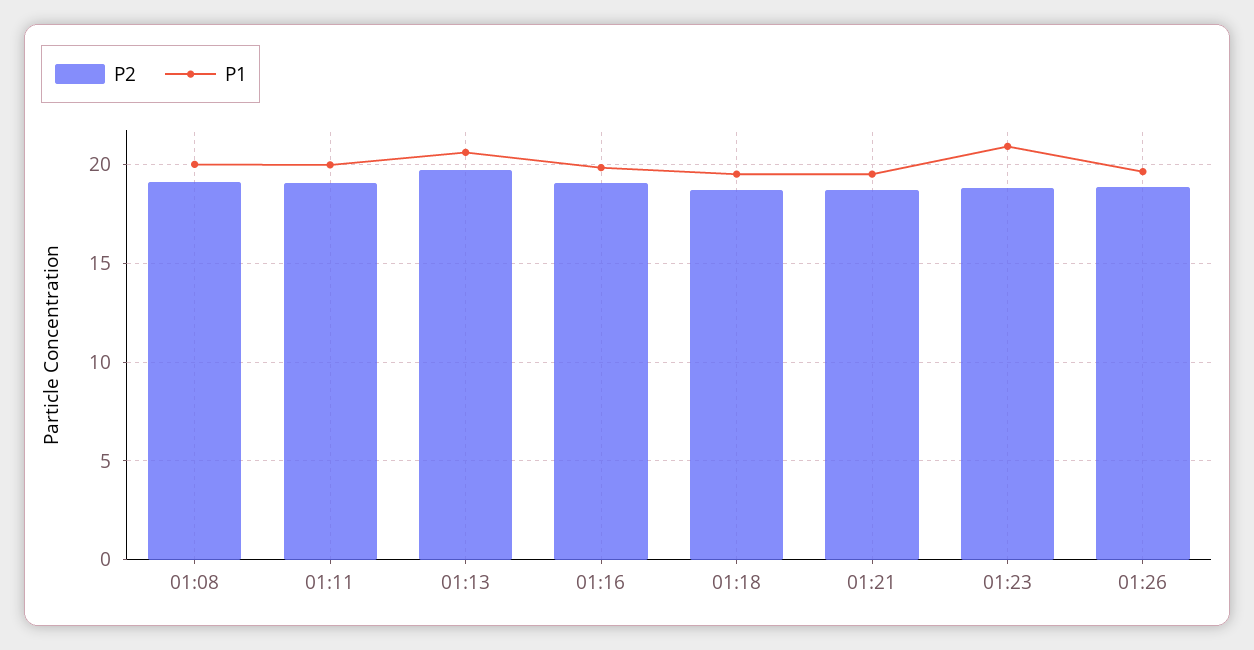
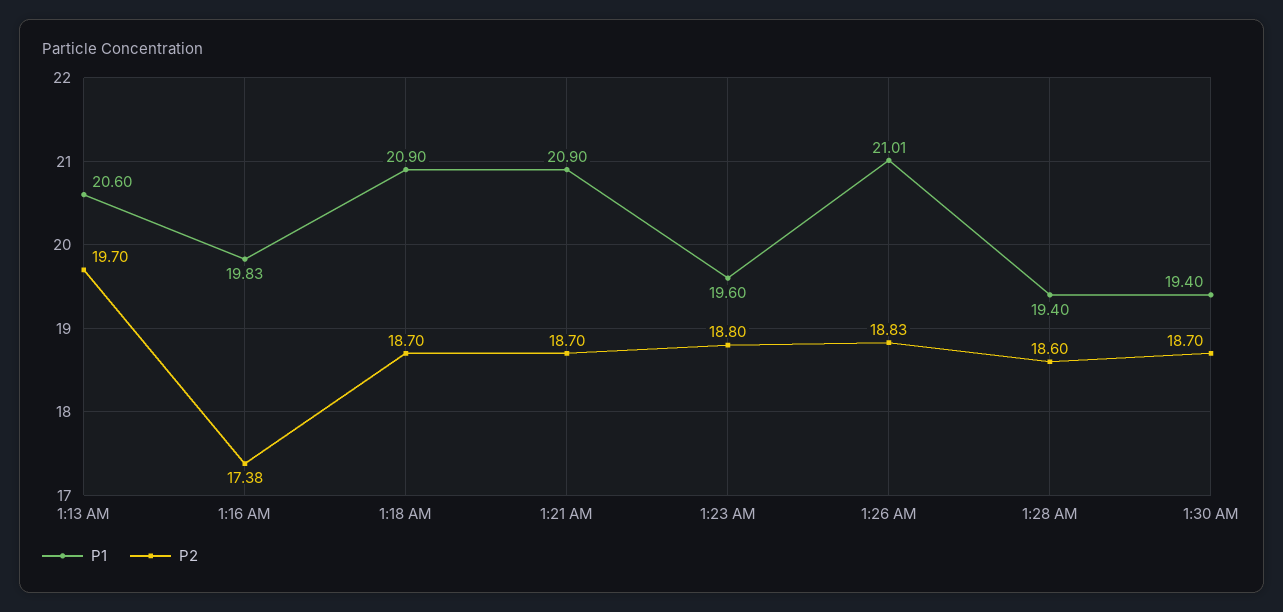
P2, 01:08: 19 -> none
P1, 01:08: 20 -> none
P2, 01:11: 19 -> none
P1, 01:11: 20 -> none
P2, 01:16: 19 -> 17.38
P1, 01:18: 19.5 -> 20.9
P1, 01:21: 19.5 -> 20.9
P1, 01:23: 21 -> 19.6
P1, 01:26: 19.5 -> 21.01
P1, 1:28 AM: none -> 19.4
P2, 1:28 AM: none -> 18.6
P1, 1:30 AM: none -> 19.4
P2, 1:30 AM: none -> 18.7

